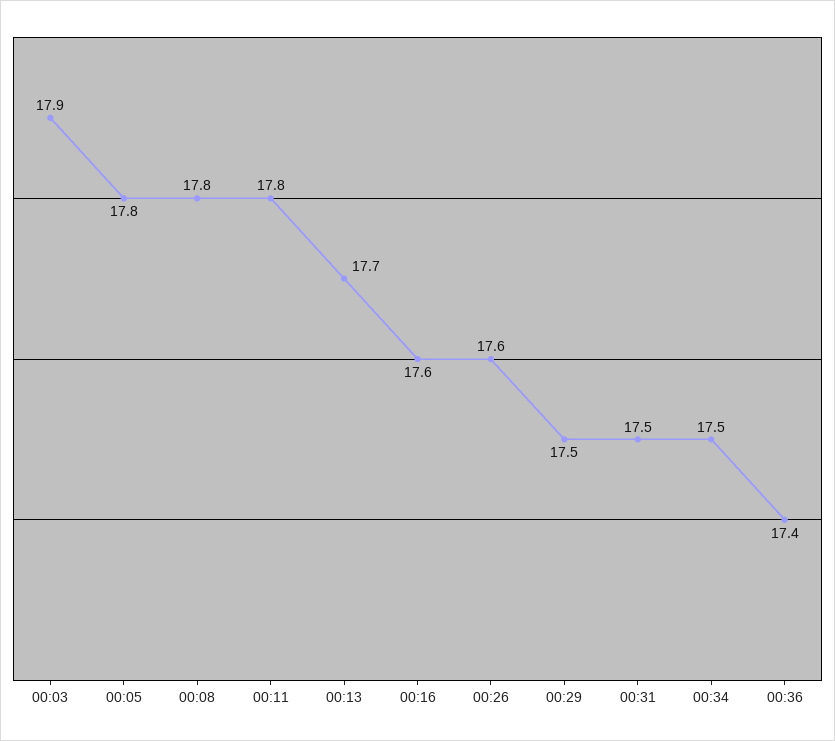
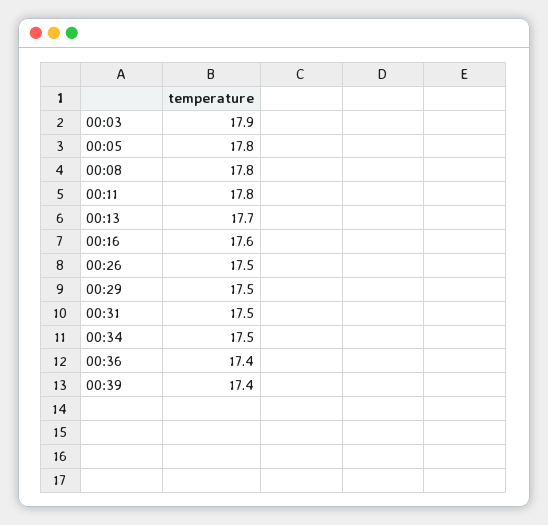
00:26: 17.6 -> 17.5
00:39: none -> 17.4

